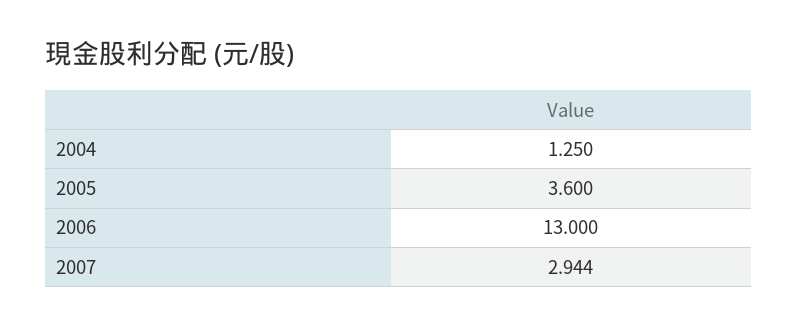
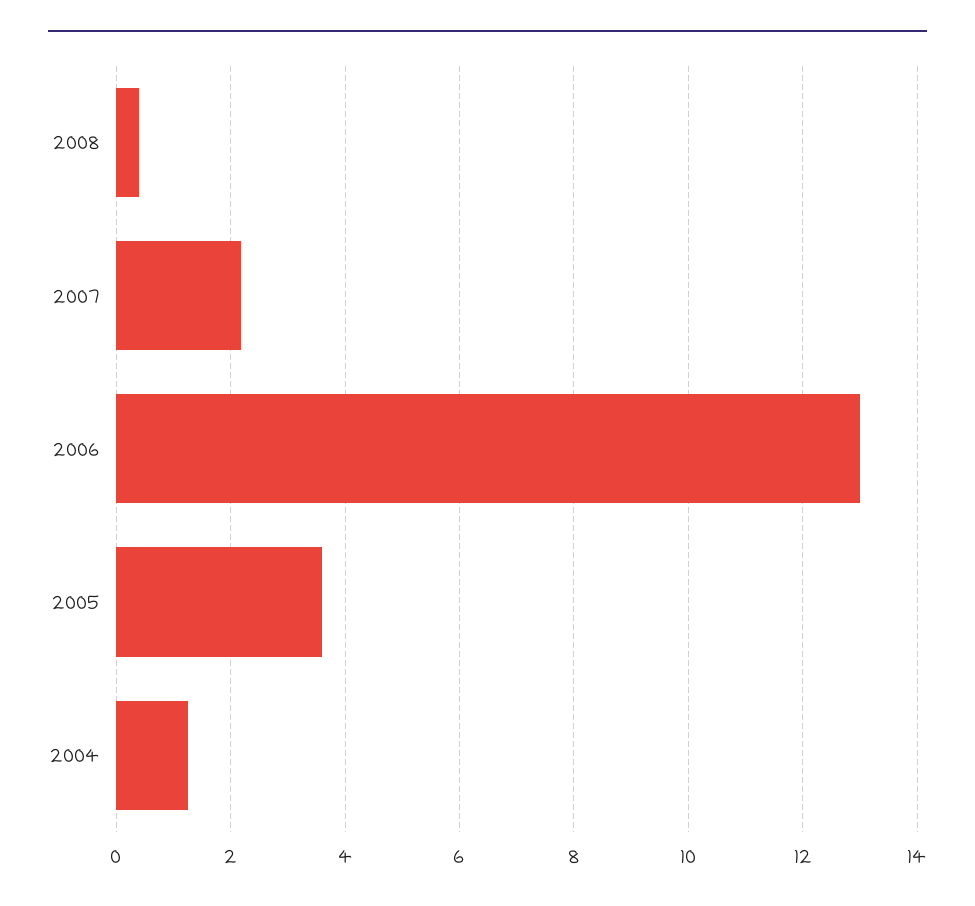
2007: 2.944 -> 2.2
2008: none -> 0.4

